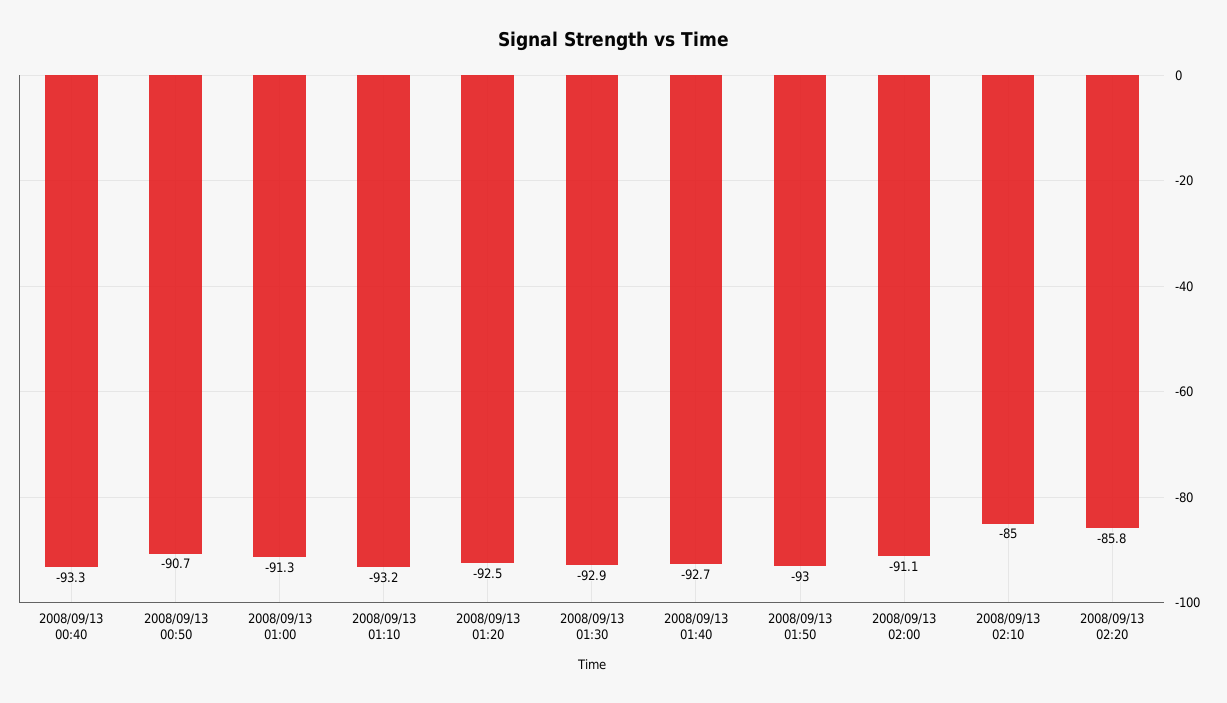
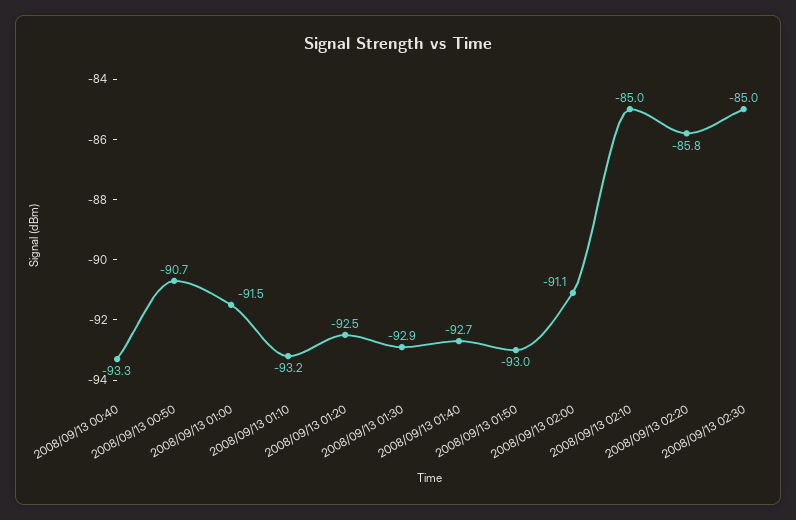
2008/09/13 01:00: -91.3 -> -91.5
2008/09/13 02:30: none -> -85

